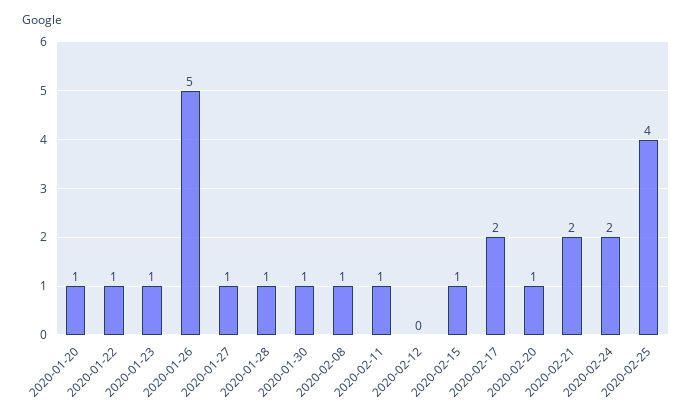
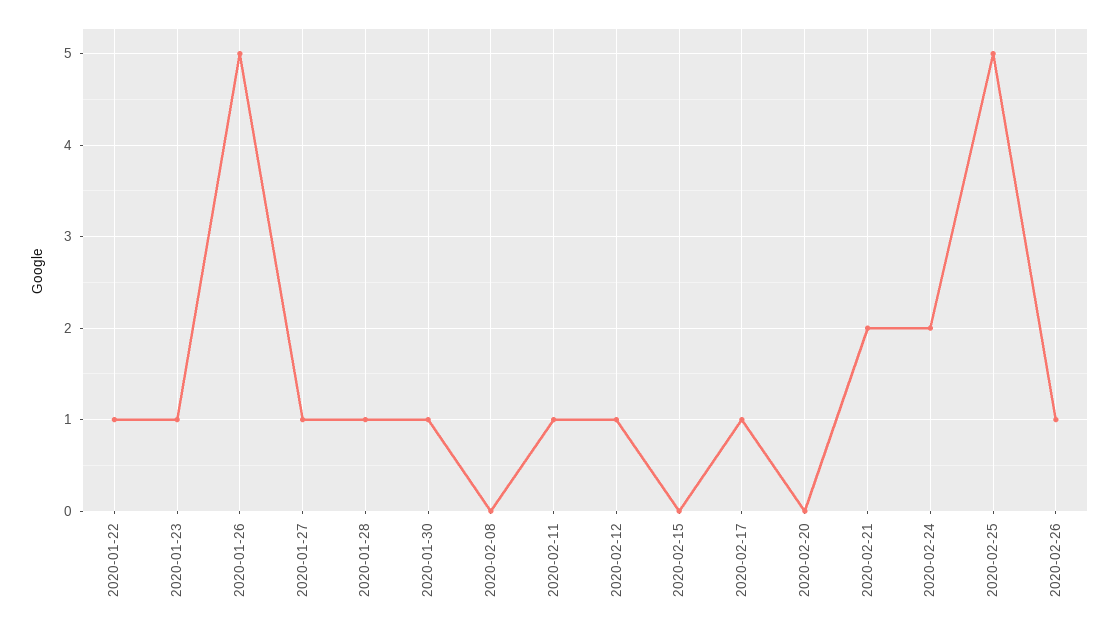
2020-01-20: 1 -> none
2020-02-08: 1 -> 0
2020-02-12: 0 -> 1
2020-02-15: 1 -> 0
2020-02-17: 2 -> 1
2020-02-20: 1 -> 0
2020-02-25: 4 -> 5
2020-02-26: none -> 1

